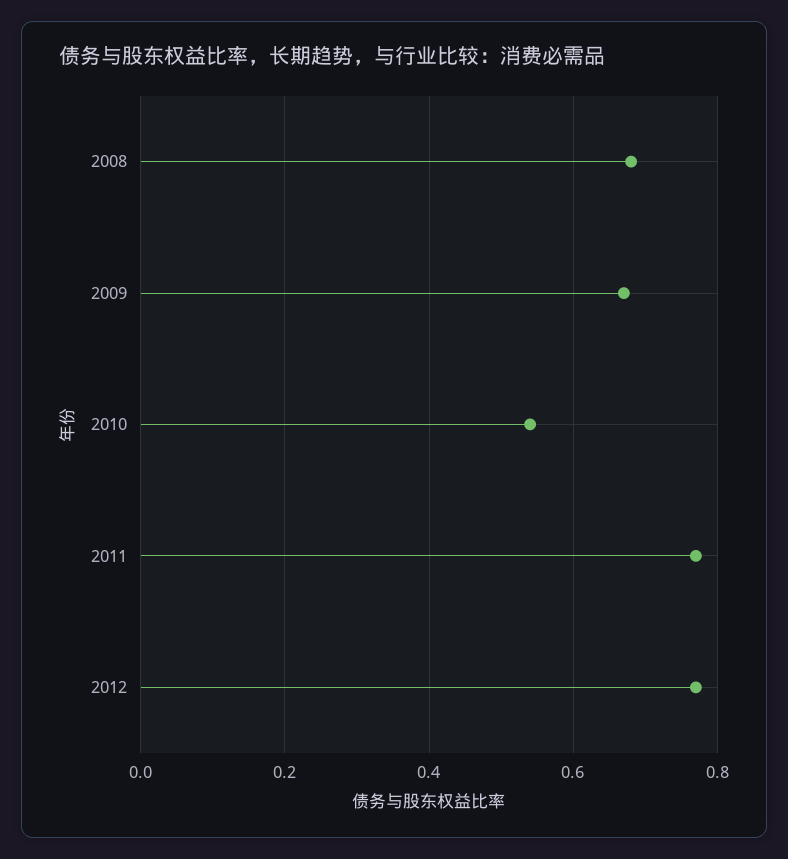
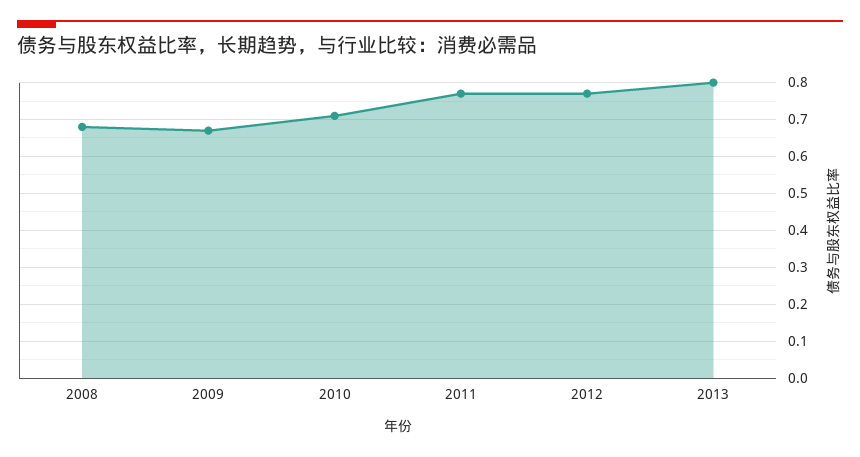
2010: 0.55 -> 0.7
2013: none -> 0.8

